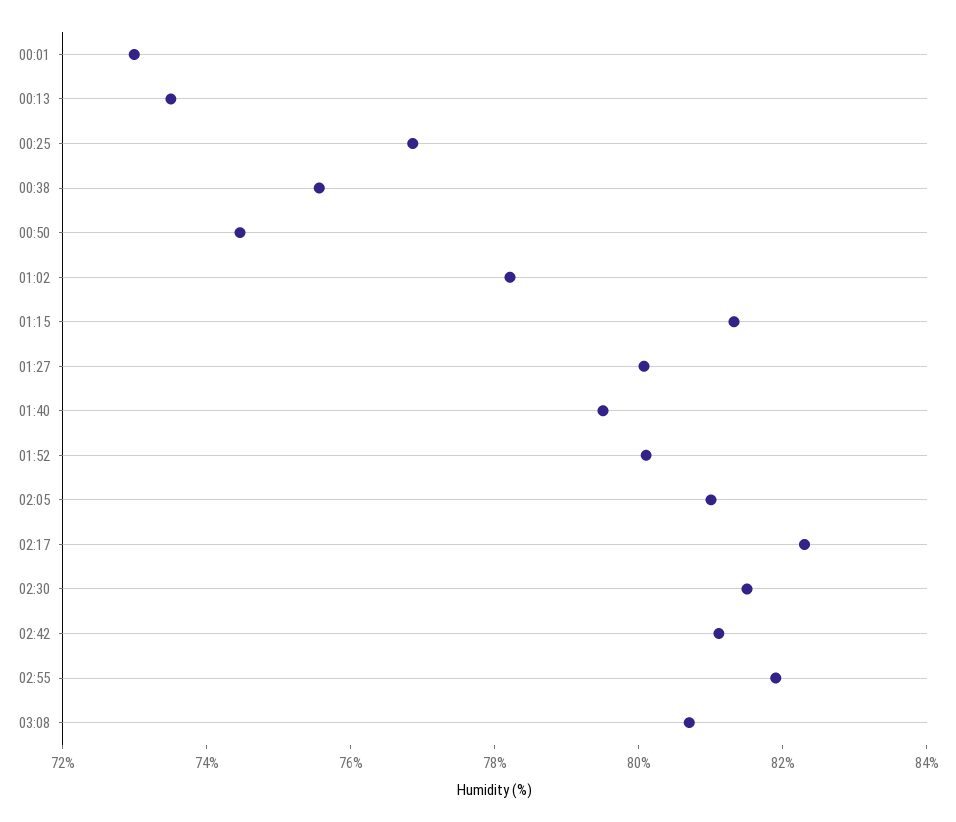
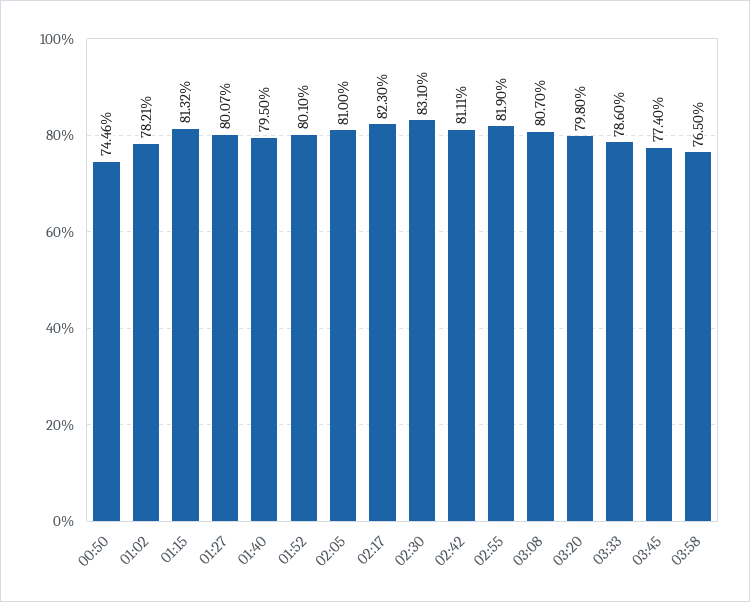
00:01: 73 -> none
00:13: 73.5 -> none
00:25: 77 -> none
00:38: 75.5 -> none
02:30: 81.5 -> 83.1
03:20: none -> 79.8
03:33: none -> 78.6
03:45: none -> 77.4
03:58: none -> 76.5

